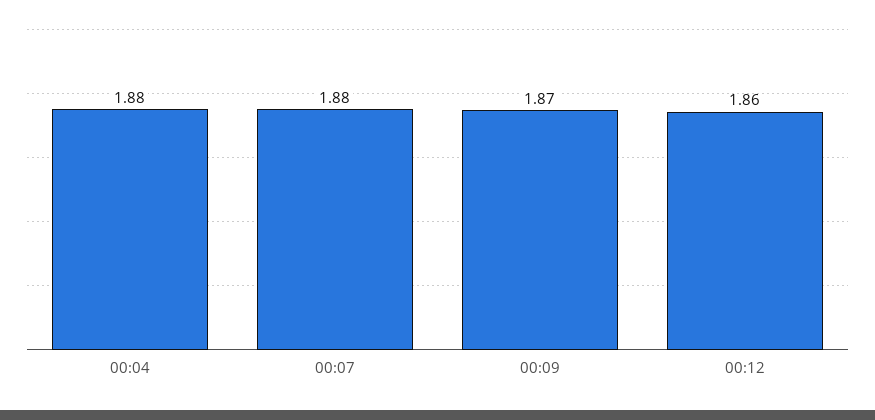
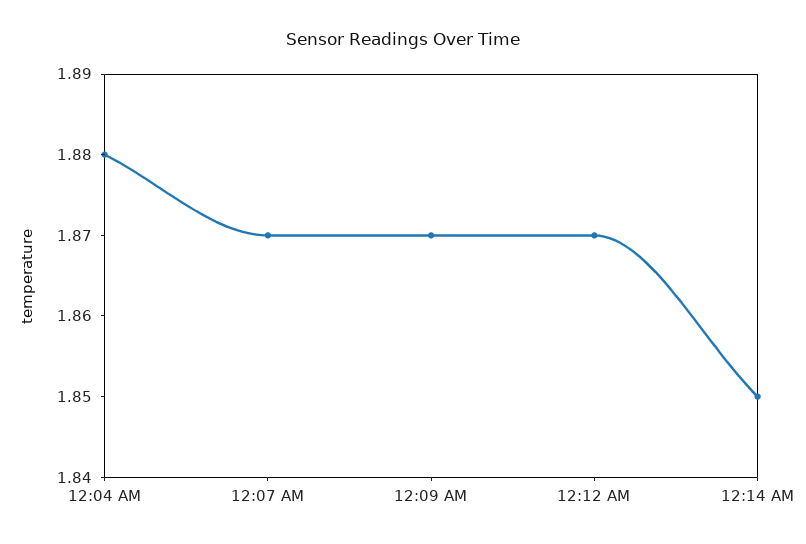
00:07: 1.88 -> 1.87
00:12: 1.86 -> 1.87
12:14 AM: none -> 1.85

